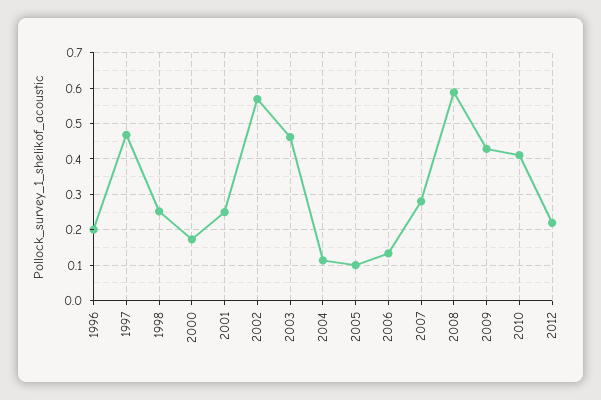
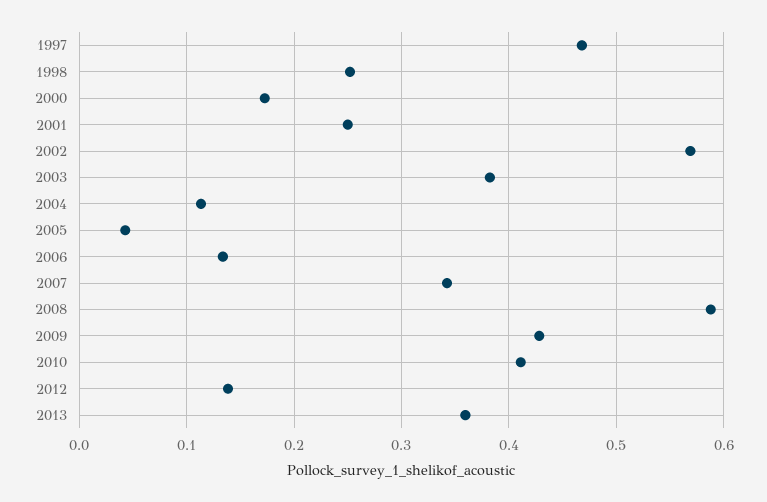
1996: 0.2 -> none
2003: 0.46 -> 0.38
2005: 0.1 -> 0.04
2007: 0.28 -> 0.34
2012: 0.22 -> 0.14
2013: none -> 0.36

